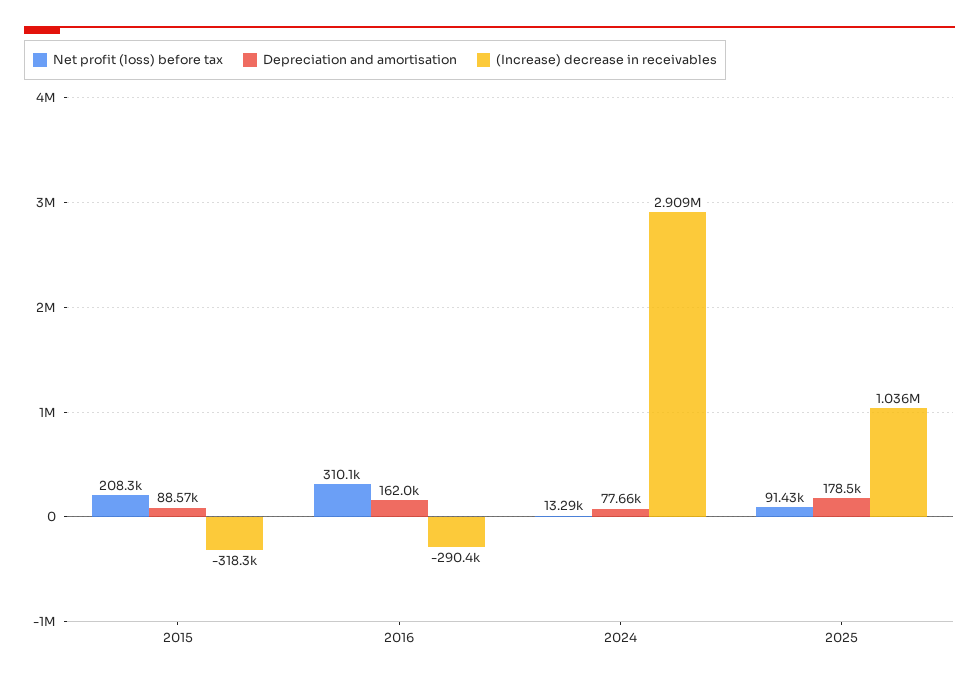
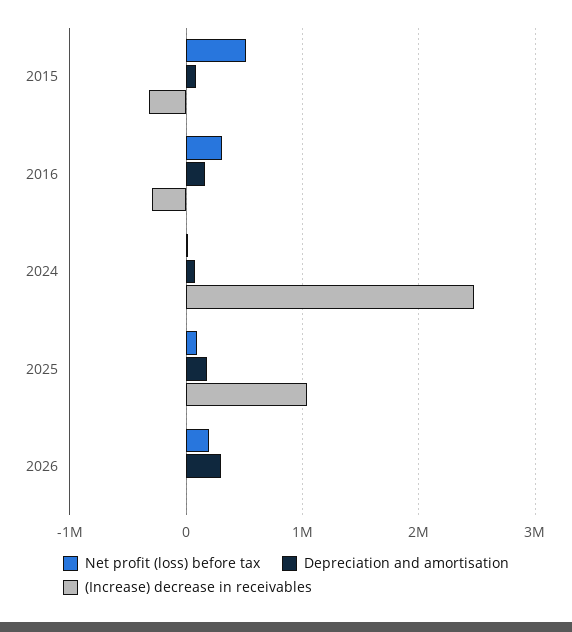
Net profit (loss) before tax, 2015: 208300 -> 500000
(Increase) decrease in receivables, 2024: 2909000 -> 2500000
Net profit (loss) before tax, 2026: none -> 200000
Depreciation and amortisation, 2026: none -> 300000
(Increase) decrease in receivables, 2026: none -> 0

